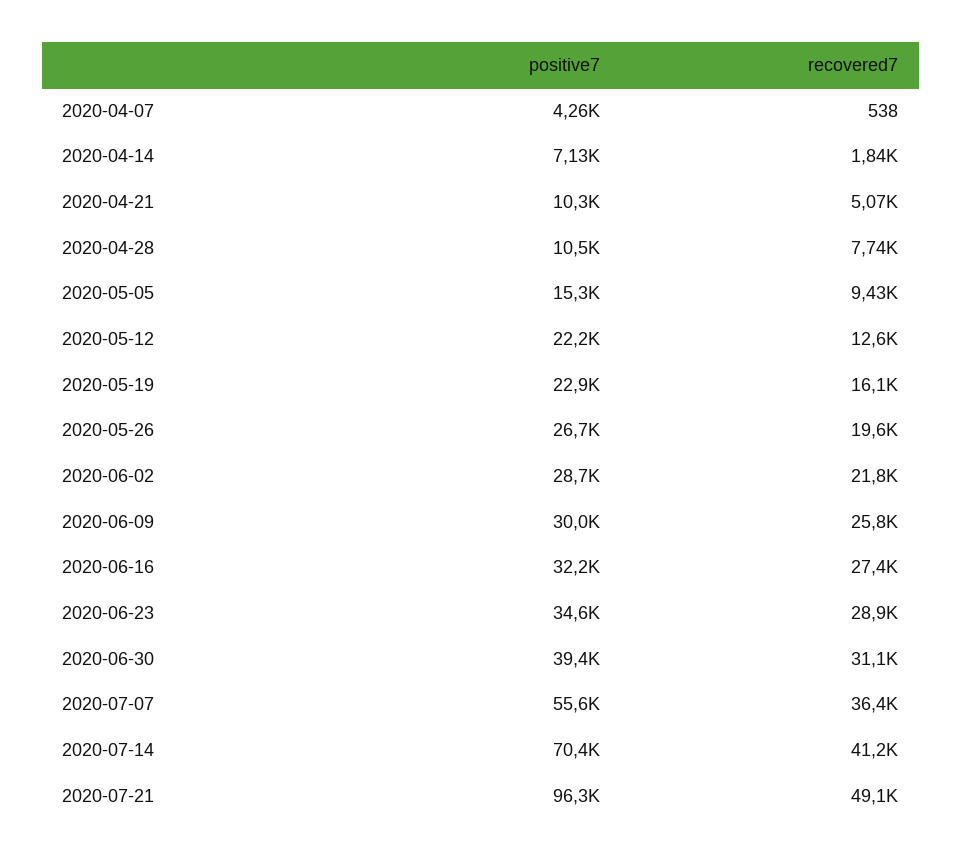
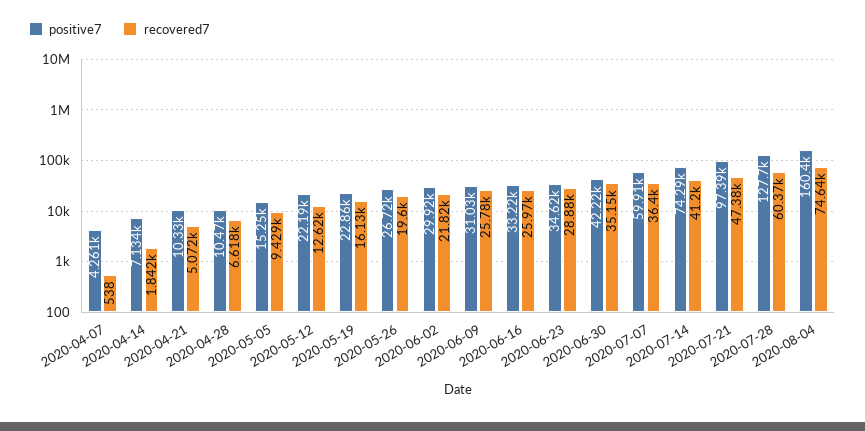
recovered7, 2020-04-28: 7740 -> 6618
positive7, 2020-06-02: 28700 -> 29920
positive7, 2020-06-09: 30000 -> 31030
positive7, 2020-06-16: 32200 -> 33220
recovered7, 2020-06-16: 27400 -> 25970
positive7, 2020-06-30: 39400 -> 42220
recovered7, 2020-06-30: 31100 -> 35150
positive7, 2020-07-07: 55600 -> 59910
positive7, 2020-07-14: 70400 -> 74290
positive7, 2020-07-21: 96300 -> 97390
recovered7, 2020-07-21: 49100 -> 47380
positive7, 2020-07-28: none -> 127700
recovered7, 2020-07-28: none -> 60370
positive7, 2020-08-04: none -> 160400
recovered7, 2020-08-04: none -> 74640

